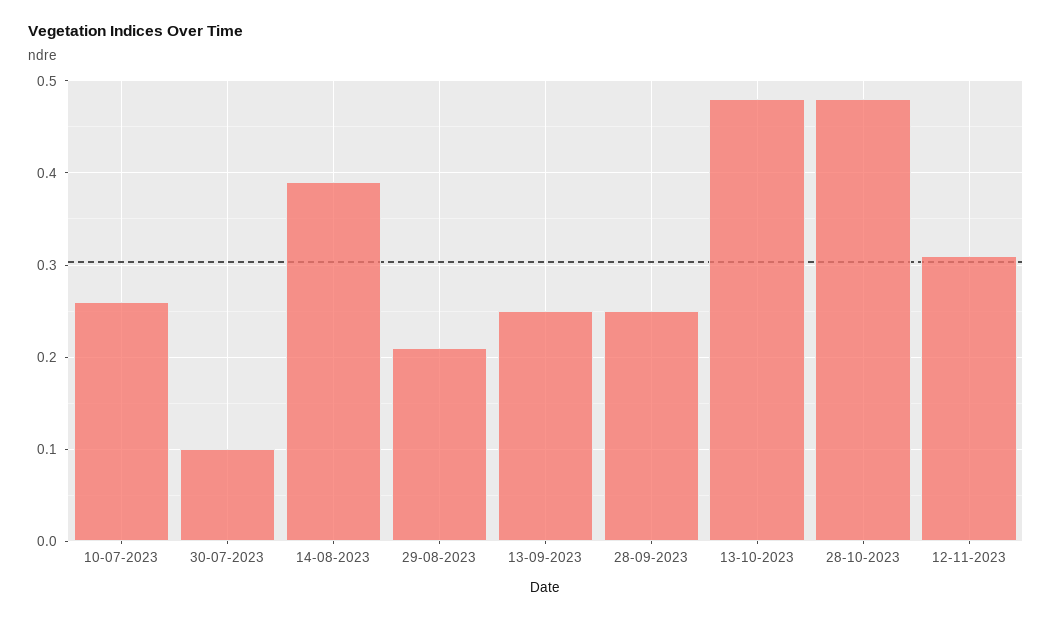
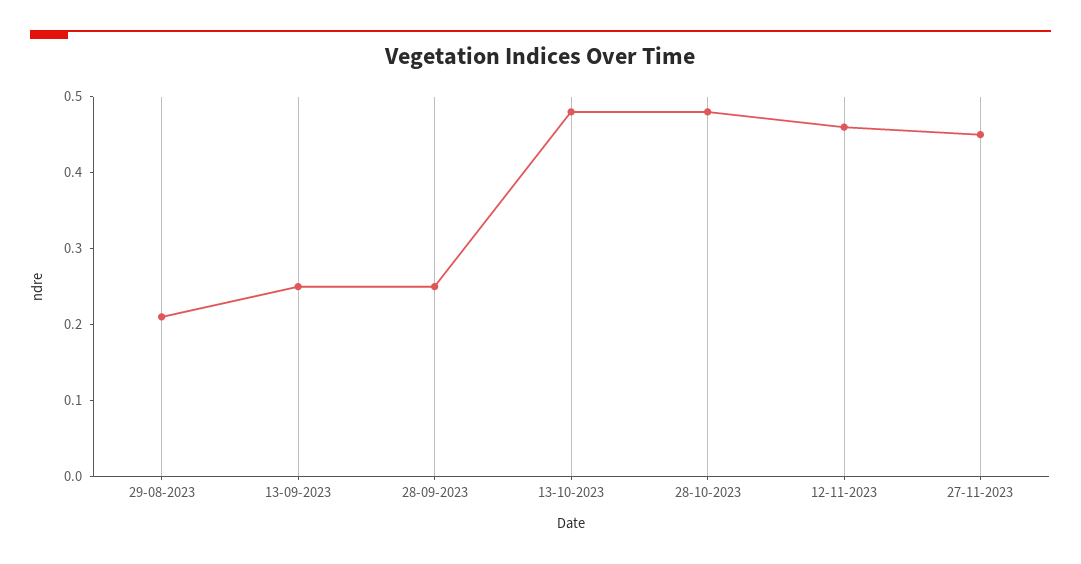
10-07-2023: 0.26 -> none
30-07-2023: 0.1 -> none
14-08-2023: 0.39 -> none
12-11-2023: 0.31 -> 0.45
27-11-2023: none -> 0.45

